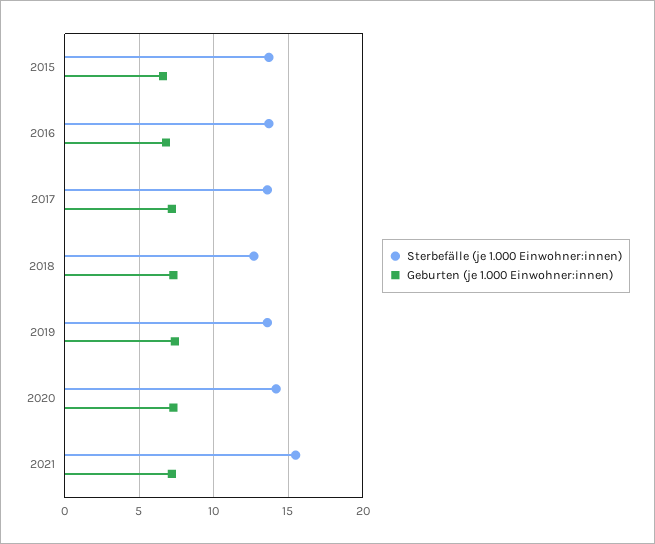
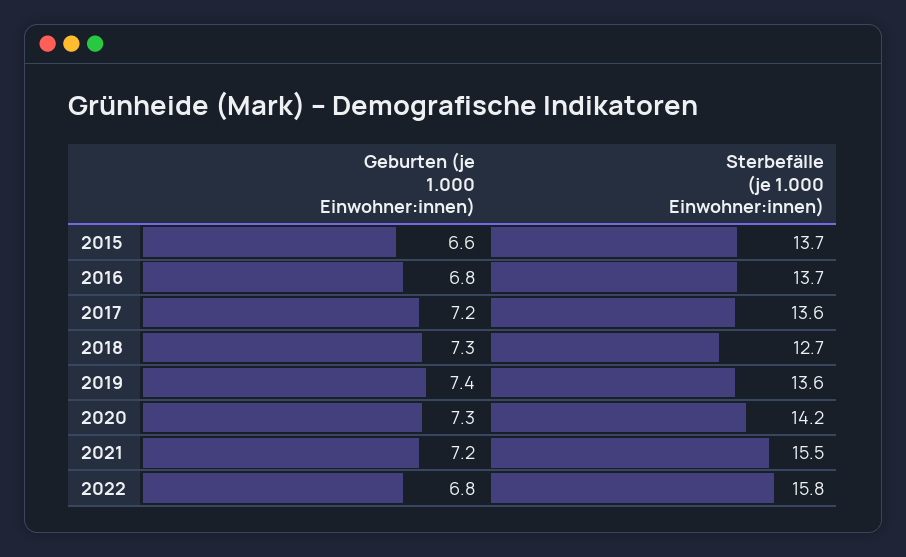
Geburten (je 1.000 Einwohner:innen), 2022: none -> 6.8
Sterbefälle (je 1.000 Einwohner:innen), 2022: none -> 15.8

